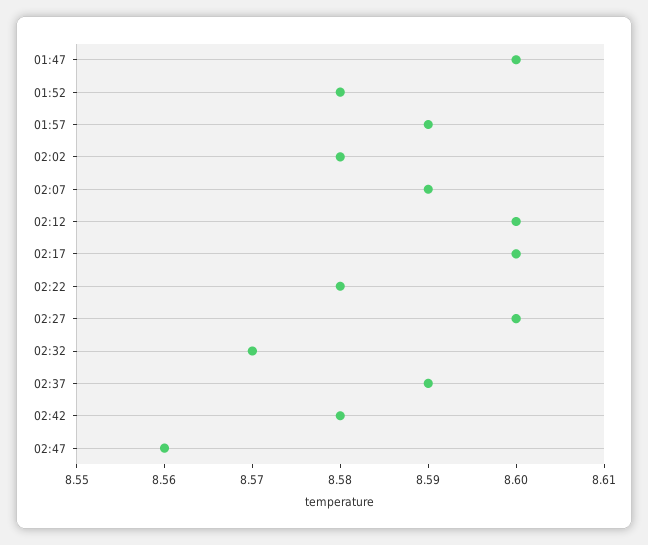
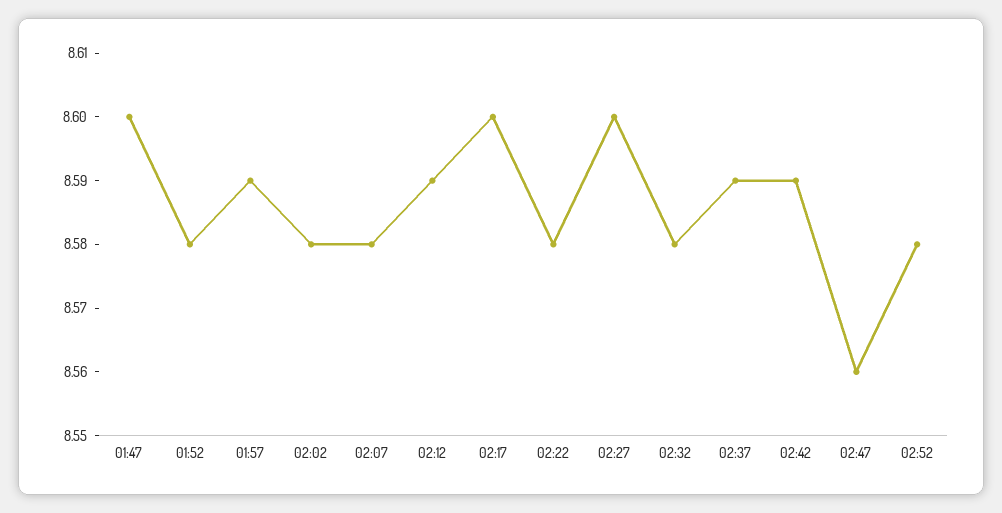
02:07: 8.59 -> 8.58
02:12: 8.6 -> 8.59
02:32: 8.57 -> 8.58
02:42: 8.58 -> 8.59
02:52: none -> 8.58

